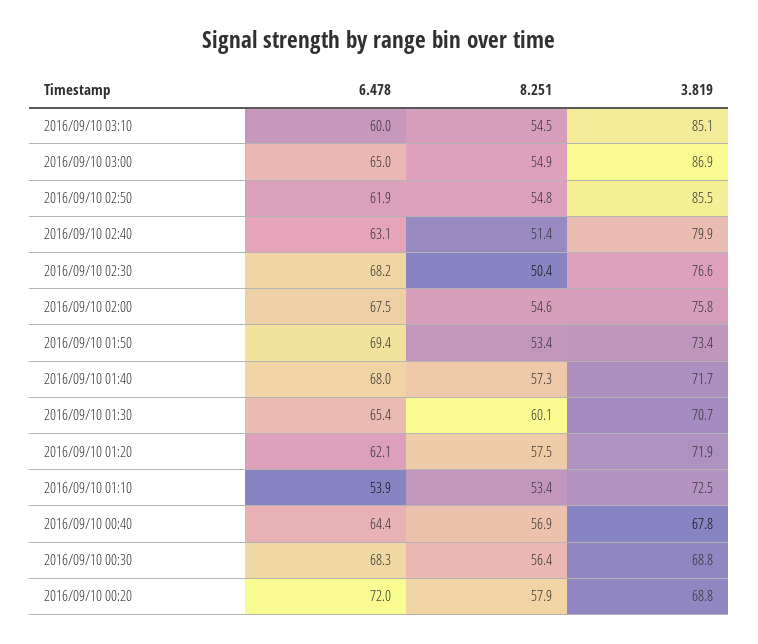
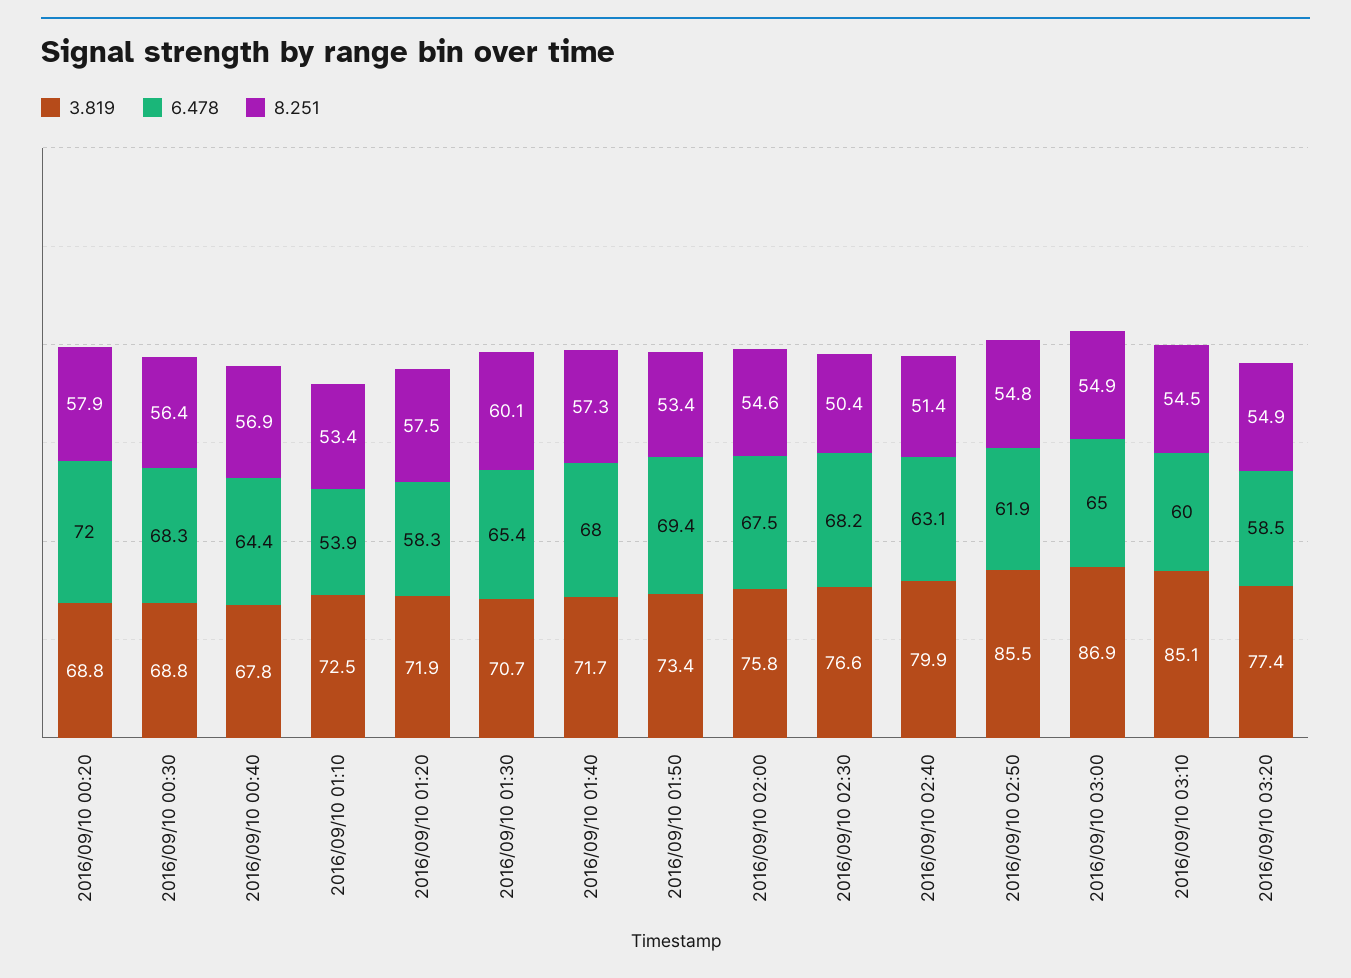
6.478, 2016/09/10 01:20: 62.1 -> 58.3
3.819, 2016/09/10 03:20: none -> 77.4
6.478, 2016/09/10 03:20: none -> 58.5
8.251, 2016/09/10 03:20: none -> 54.9

